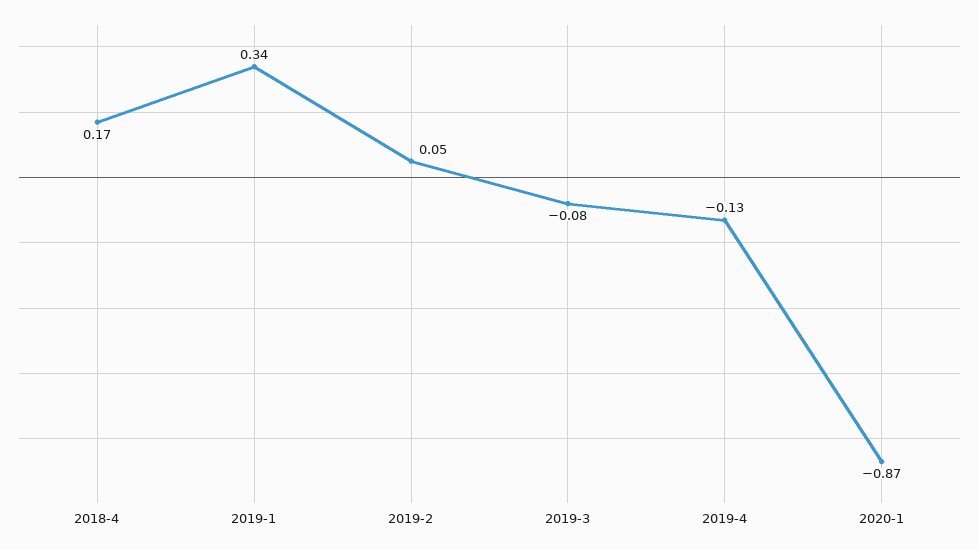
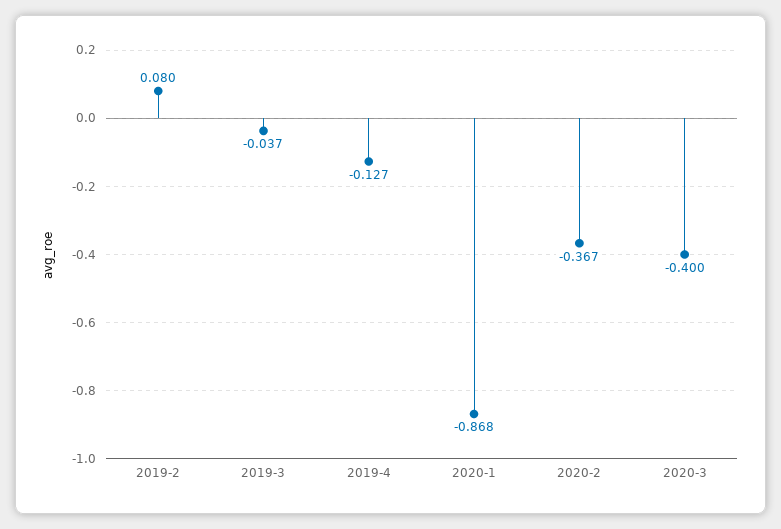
2018-4: 0.17 -> none
2019-1: 0.34 -> none
2019-2: 0.05 -> 0.08
2019-3: -0.08 -> -0.037
2020-2: none -> -0.367
2020-3: none -> -0.4

